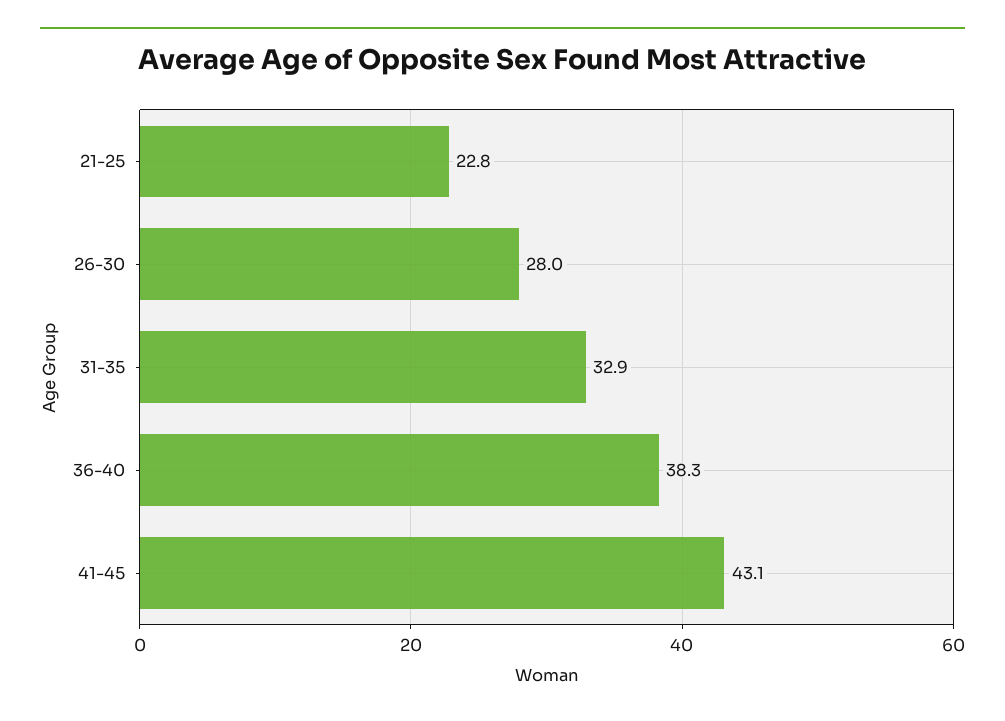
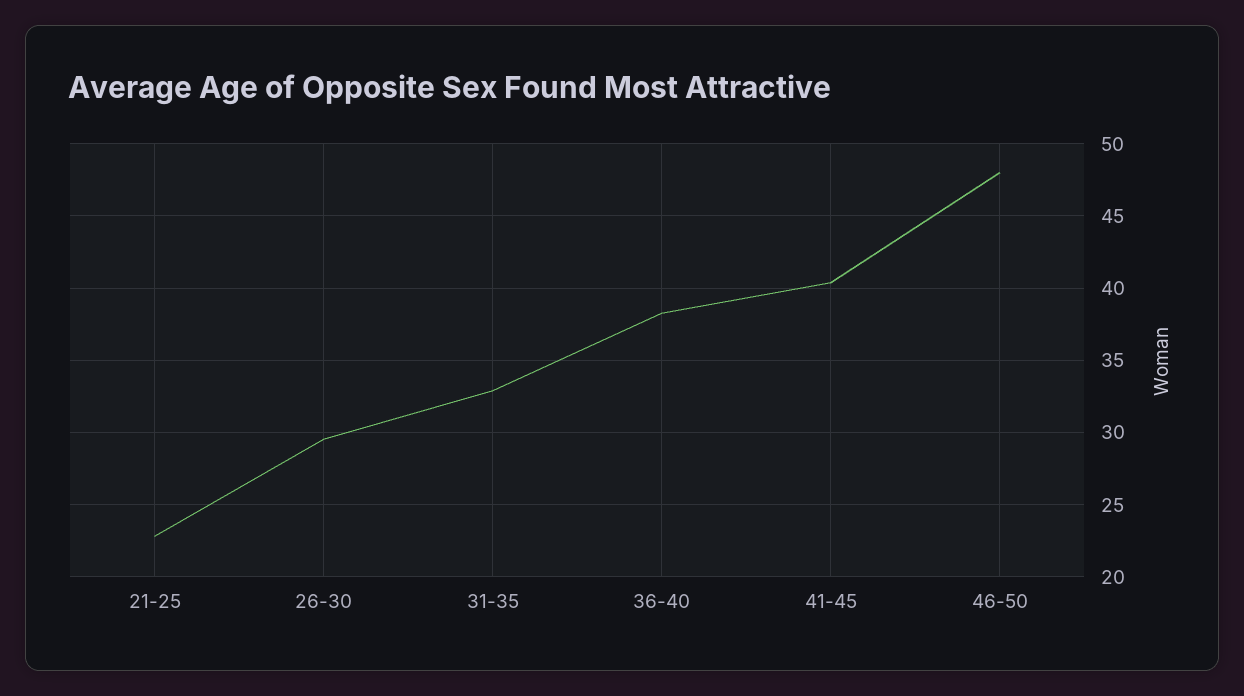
26-30: 28 -> 29.5
41-45: 43.1 -> 40.5
46-50: none -> 48

